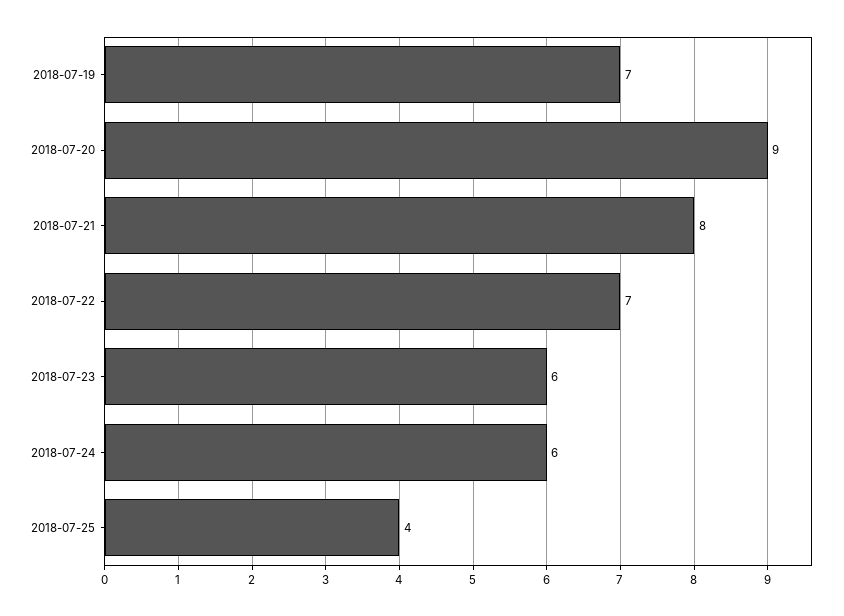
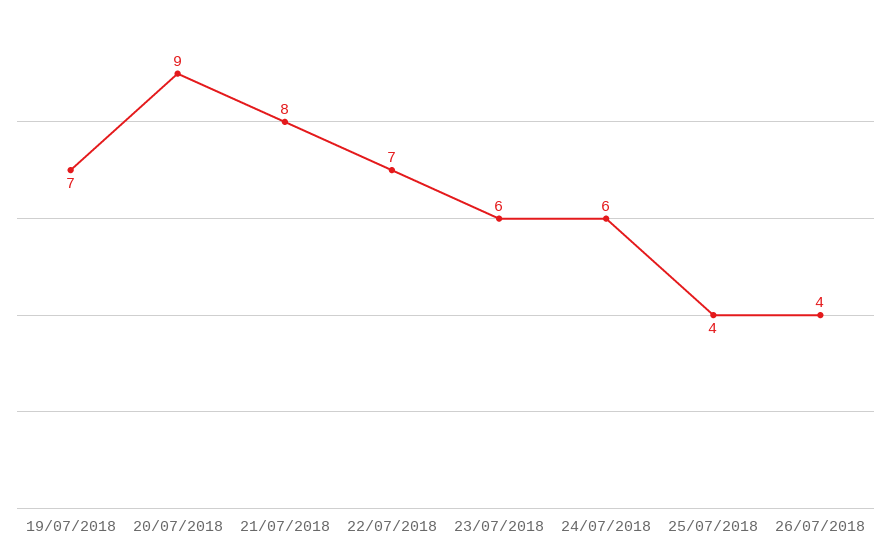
26/07/2018: none -> 4

